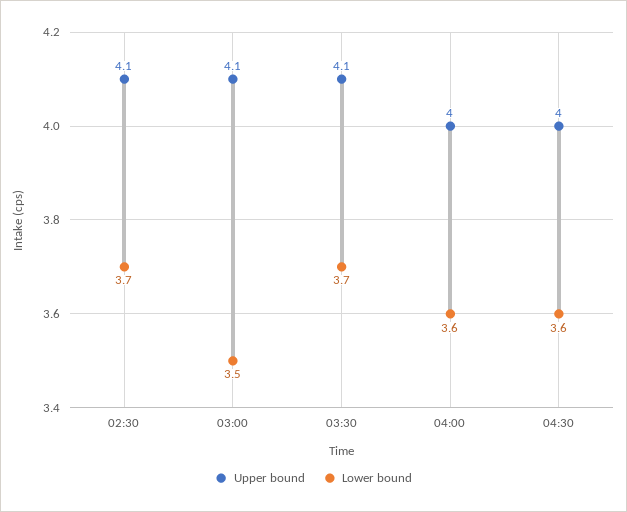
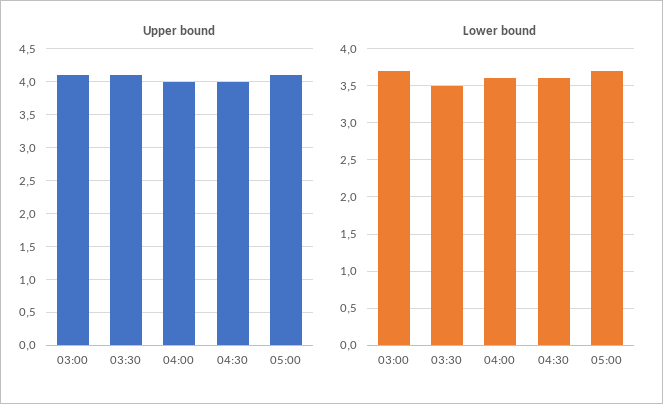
Upper bound, 02:30: 4.1 -> none
Lower bound, 02:30: 3.7 -> none
Lower bound, 03:00: 3.5 -> 3.7
Lower bound, 03:30: 3.7 -> 3.5
Upper bound, 05:00: none -> 4.1
Lower bound, 05:00: none -> 3.7

